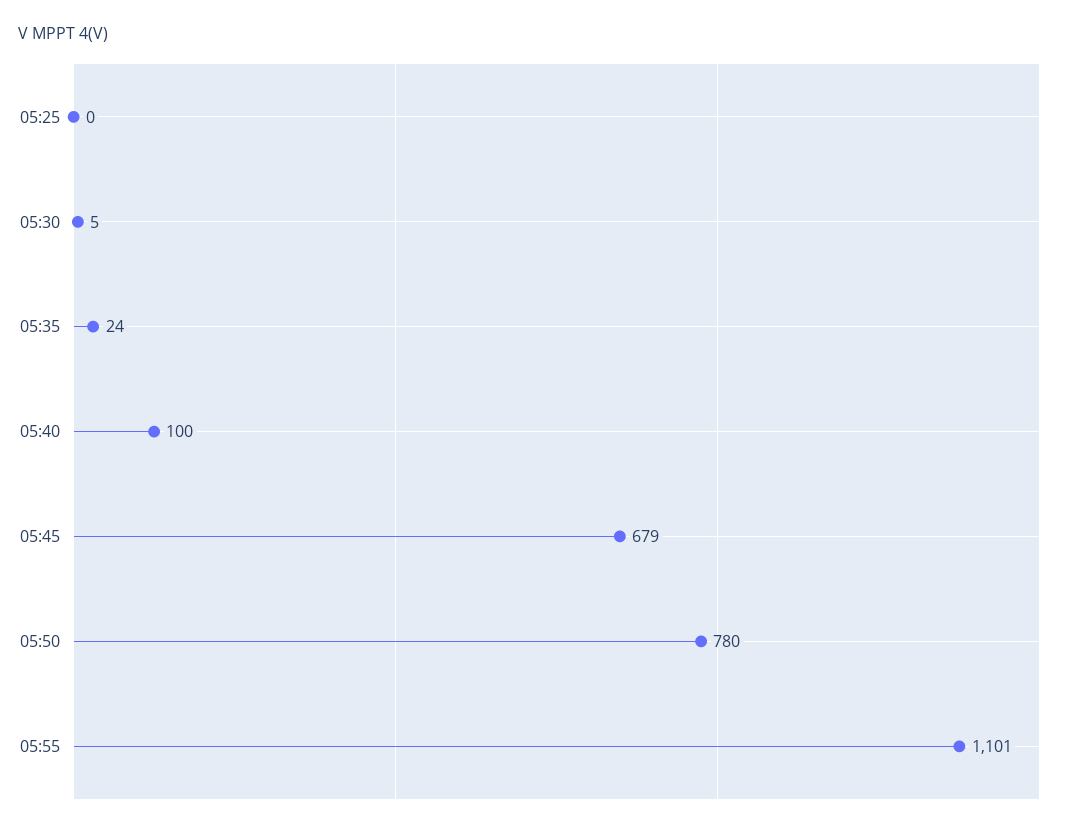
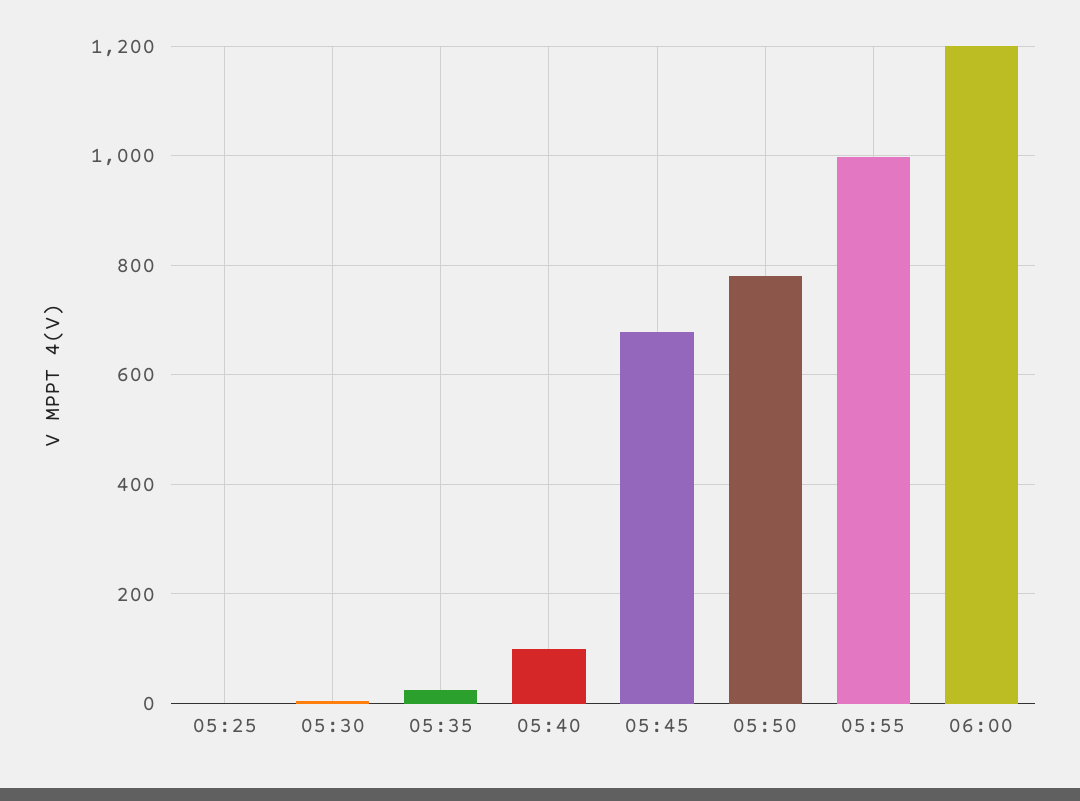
05:55: 1101 -> 1000
06:00: none -> 1200

